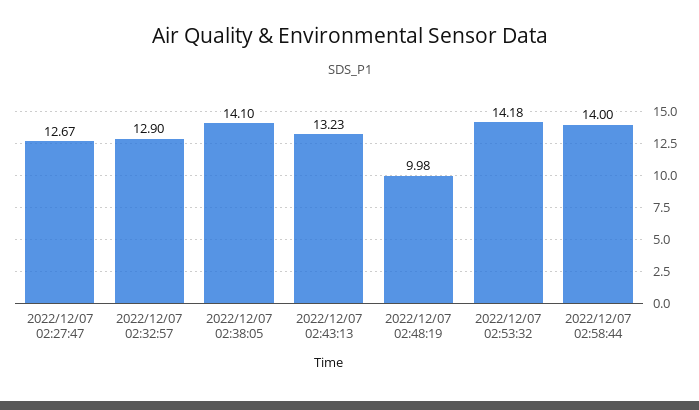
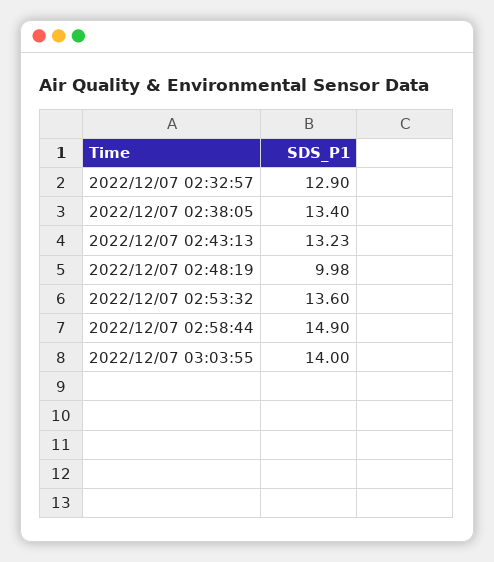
2022/12/07 02:27:47: 12.67 -> none
2022/12/07 02:38:05: 14.1 -> 13.4
2022/12/07 02:53:32: 14.18 -> 13.6
2022/12/07 02:58:44: 14 -> 14.9
2022/12/07 03:03:55: none -> 14

